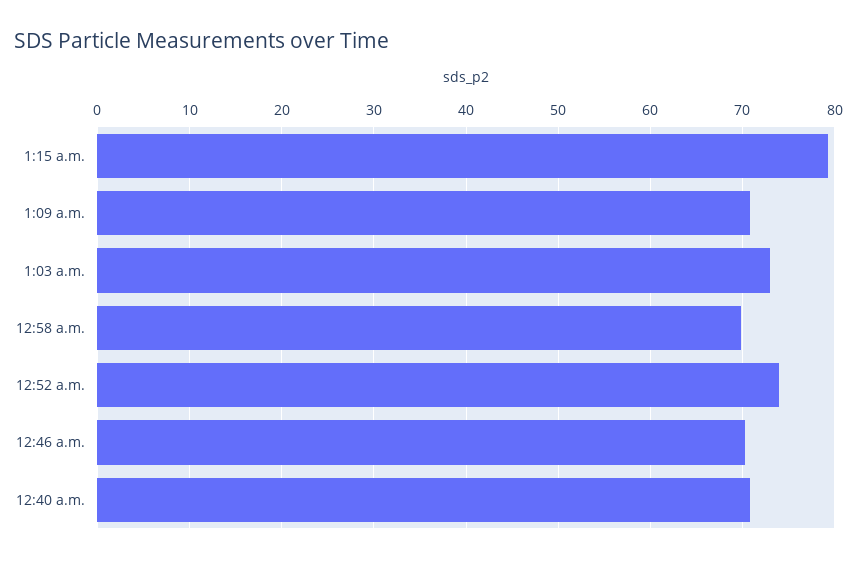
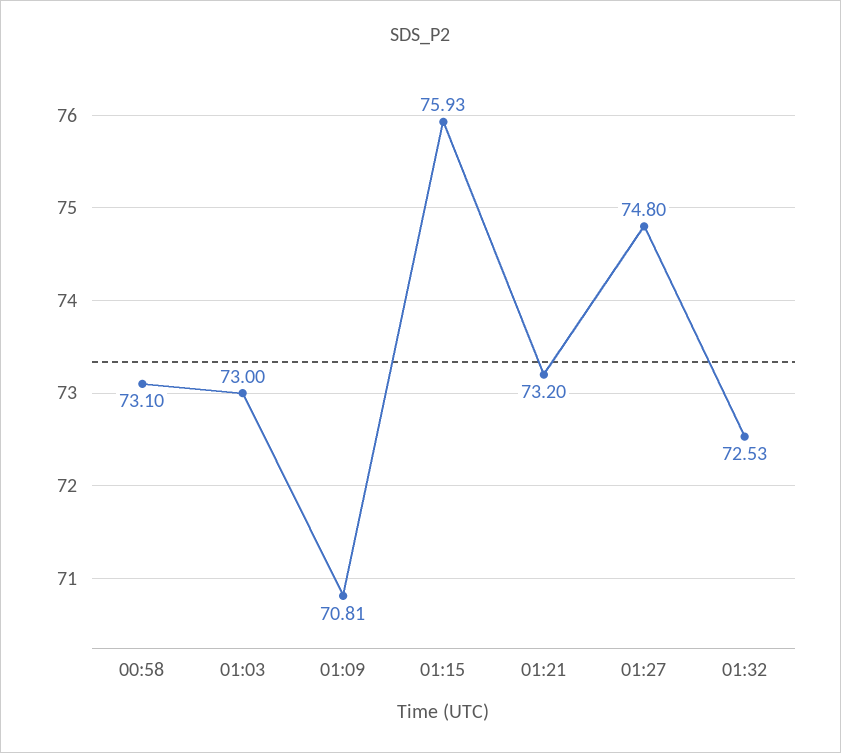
1:15 a.m.: 79 -> 75.93
12:58 a.m.: 70 -> 73.1
12:52 a.m.: 74 -> none
12:46 a.m.: 70 -> none
12:40 a.m.: 71 -> none
01:21: none -> 73.2
01:27: none -> 74.8
01:32: none -> 72.53

